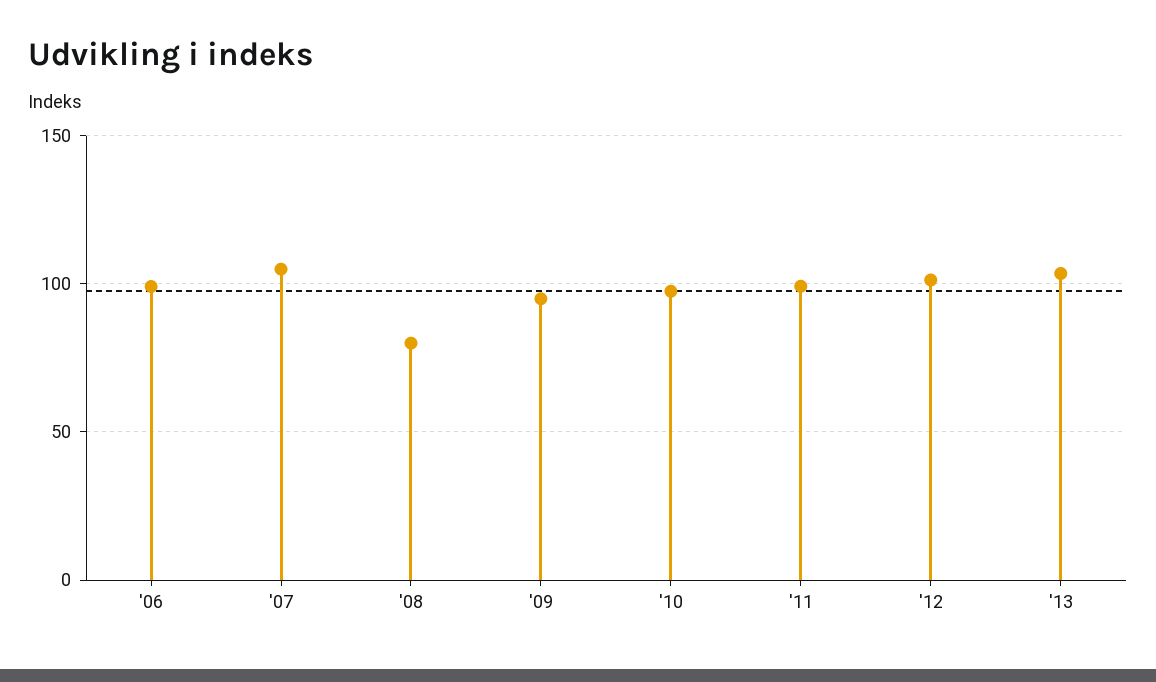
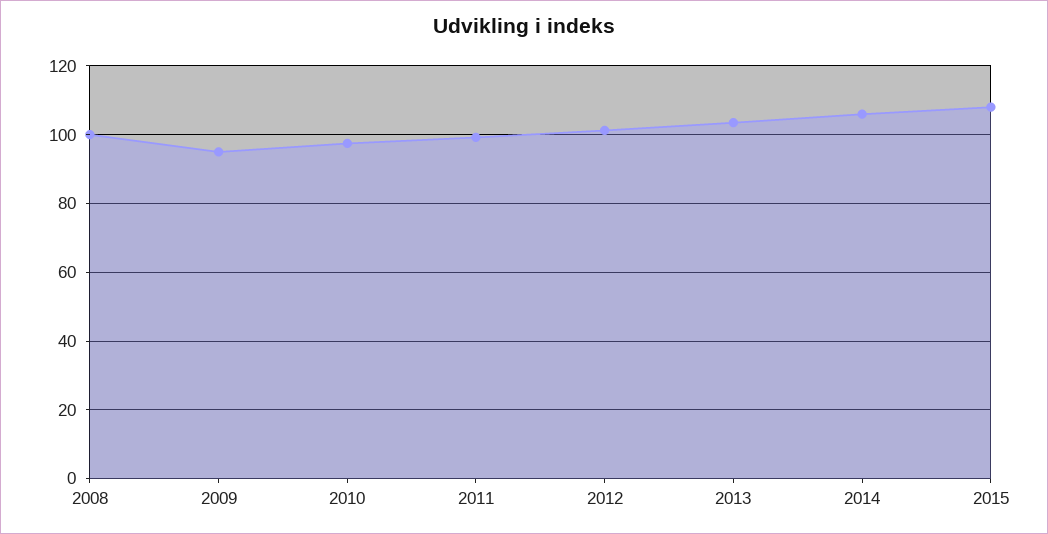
'06: 100 -> none
'07: 105 -> none
'08: 80 -> 100
2014: none -> 106
2015: none -> 108

